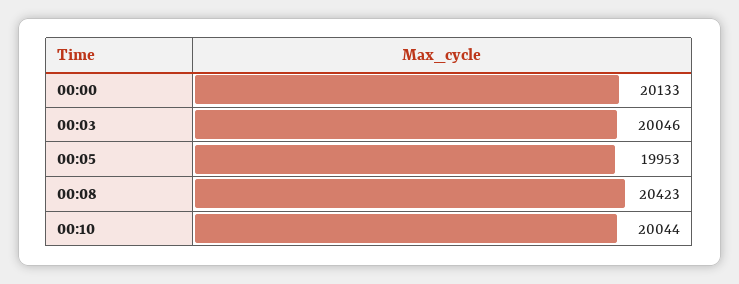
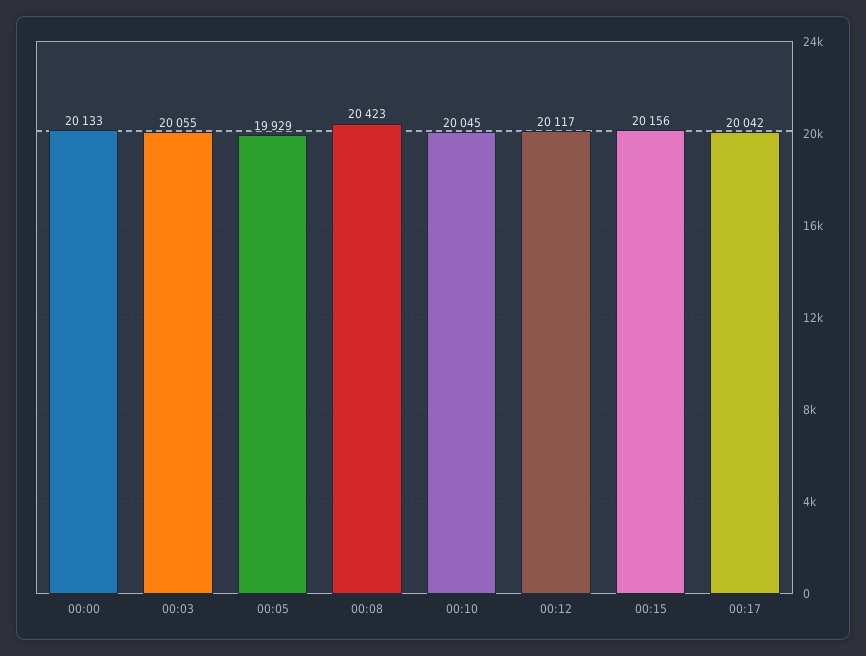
00:03: 20046 -> 20055
00:05: 19953 -> 19929
00:10: 20044 -> 20045
00:12: none -> 20117
00:15: none -> 20156
00:17: none -> 20042

